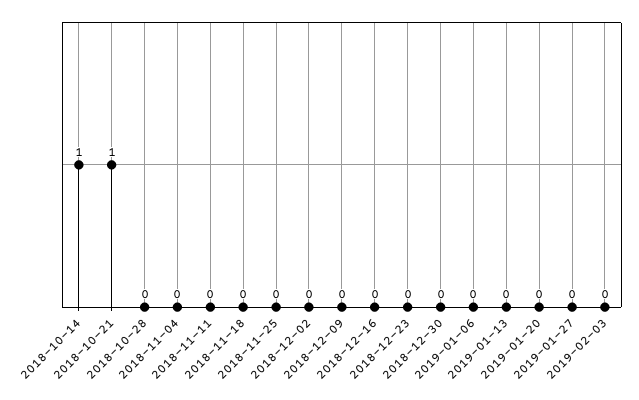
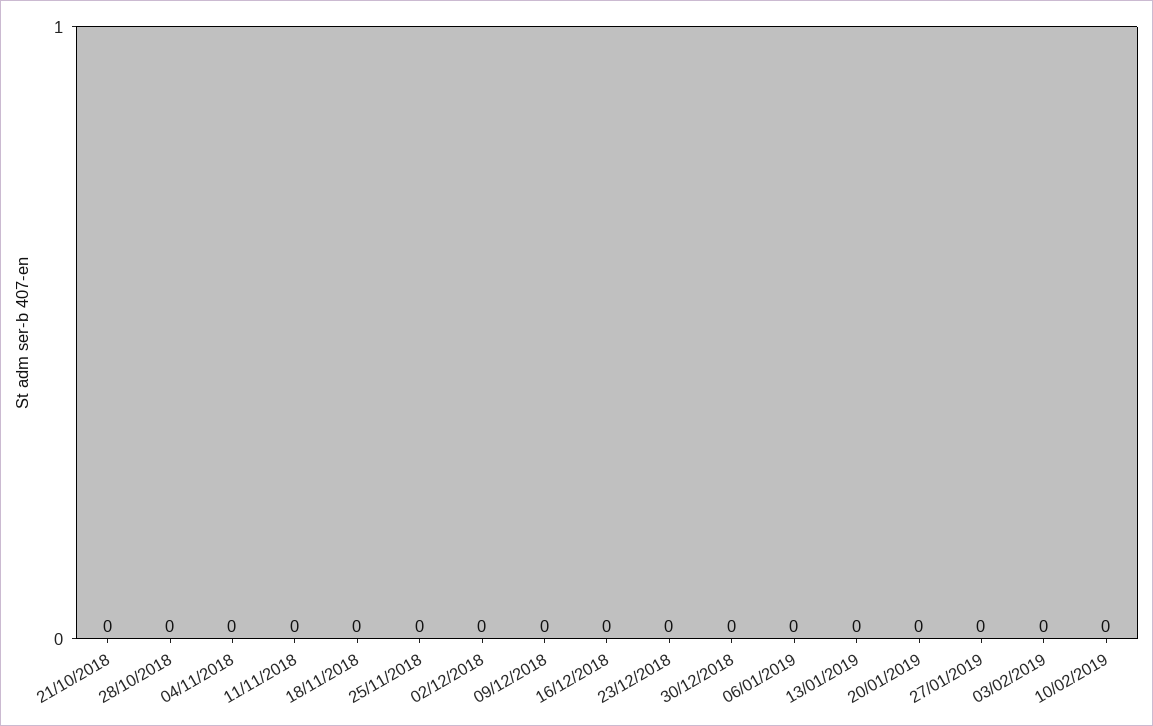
2018-10-14: 1 -> none
2018-10-21: 1 -> 0
10/02/2019: none -> 0

